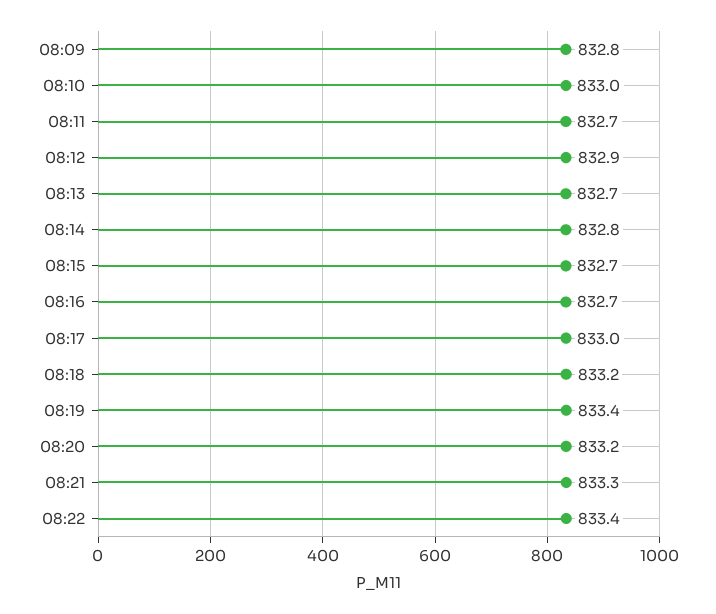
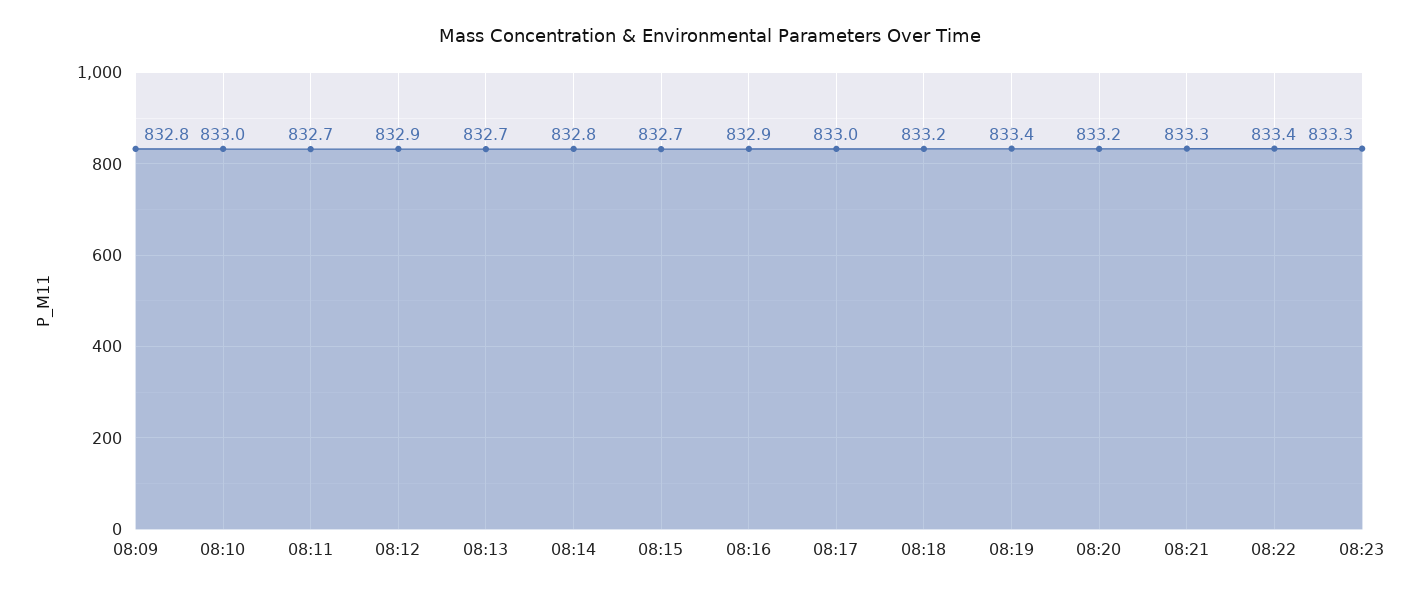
08:16: 832.7 -> 832.9
08:23: none -> 833.3

